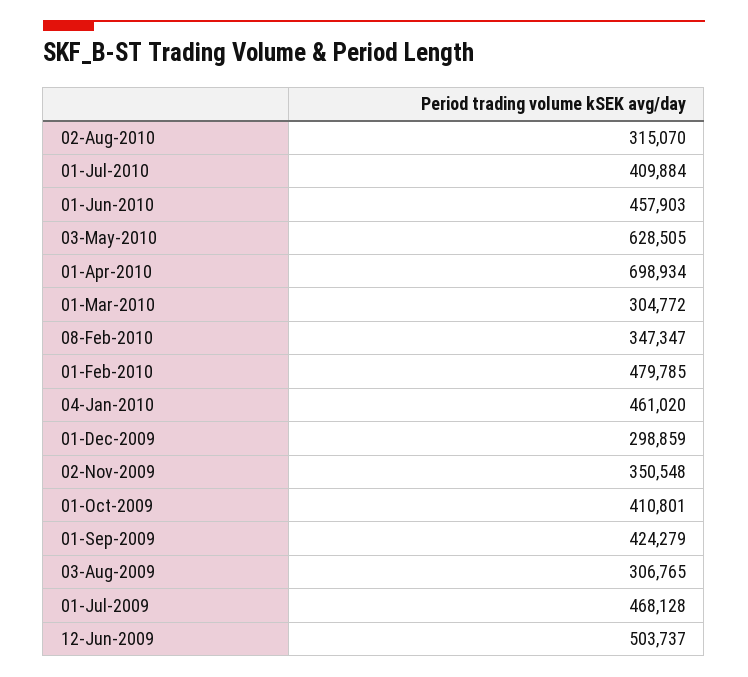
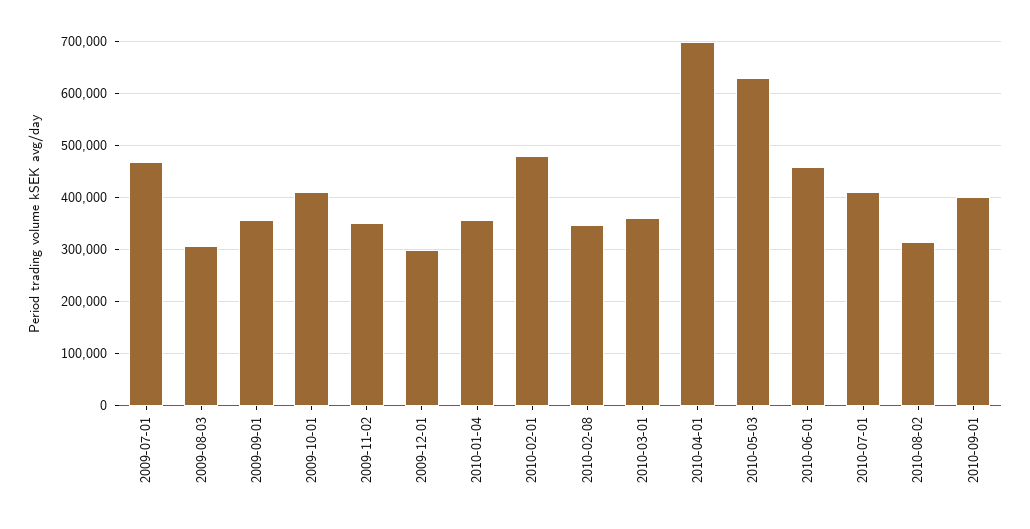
01-Mar-2010: 304772 -> 360000
04-Jan-2010: 461020 -> 360000
01-Sep-2009: 424279 -> 360000
12-Jun-2009: 503737 -> none
2010-09-01: none -> 400000

